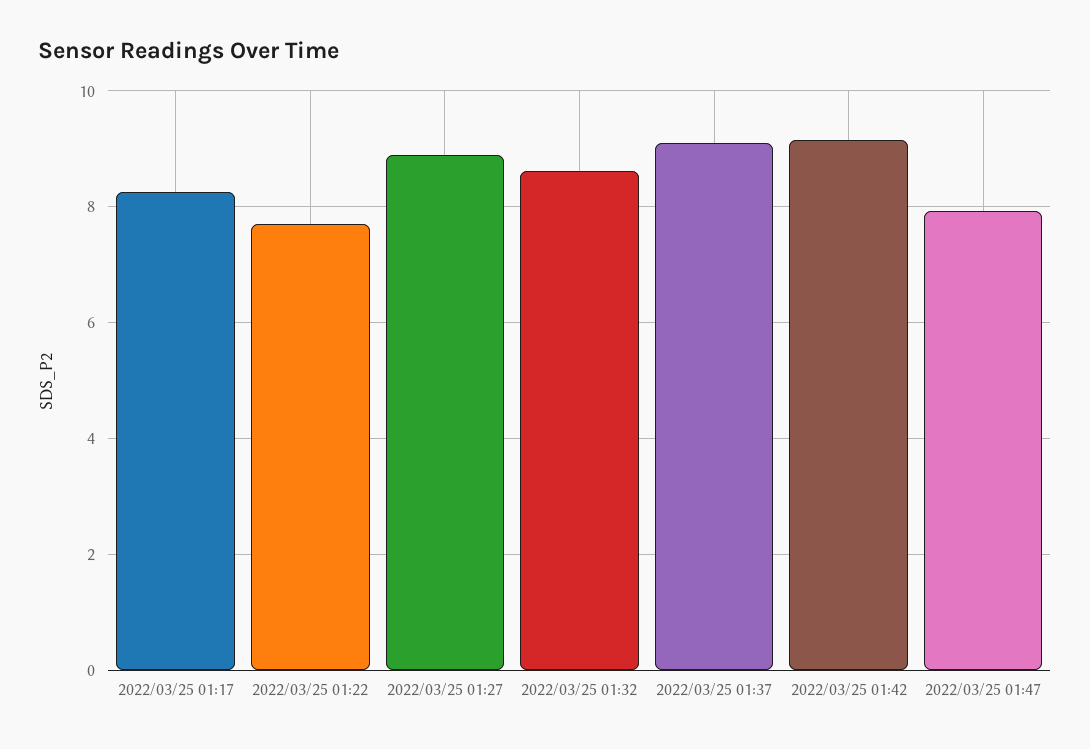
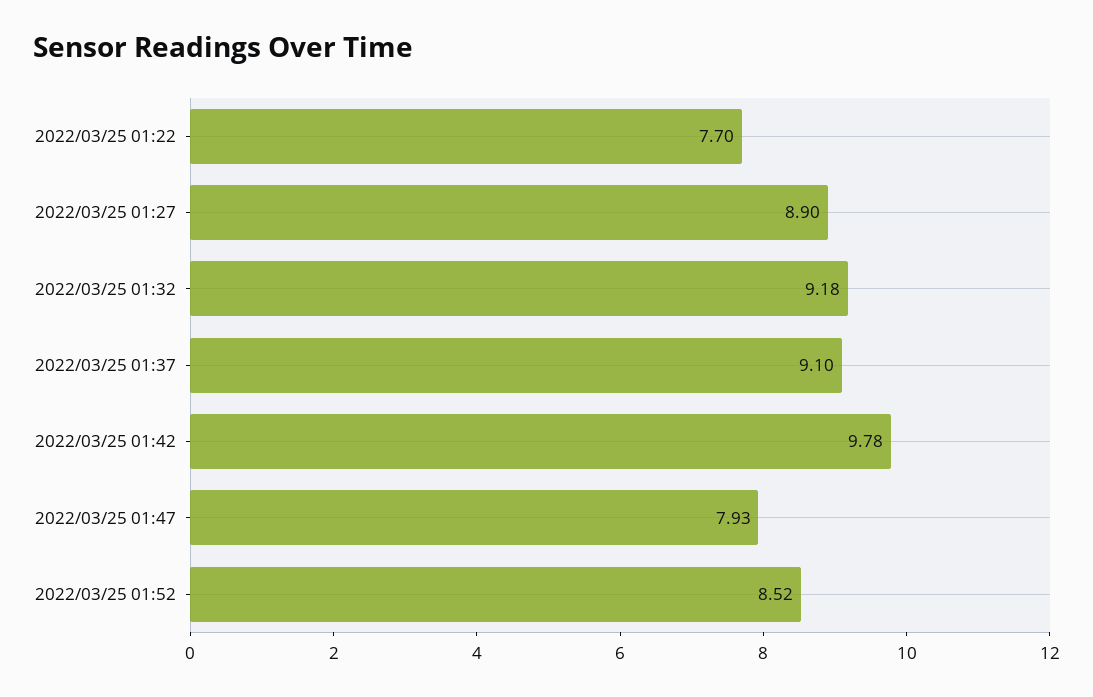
2022/03/25 01:17: 8.2 -> none
2022/03/25 01:32: 8.6 -> 9.18
2022/03/25 01:42: 9.2 -> 9.78
2022/03/25 01:52: none -> 8.52

